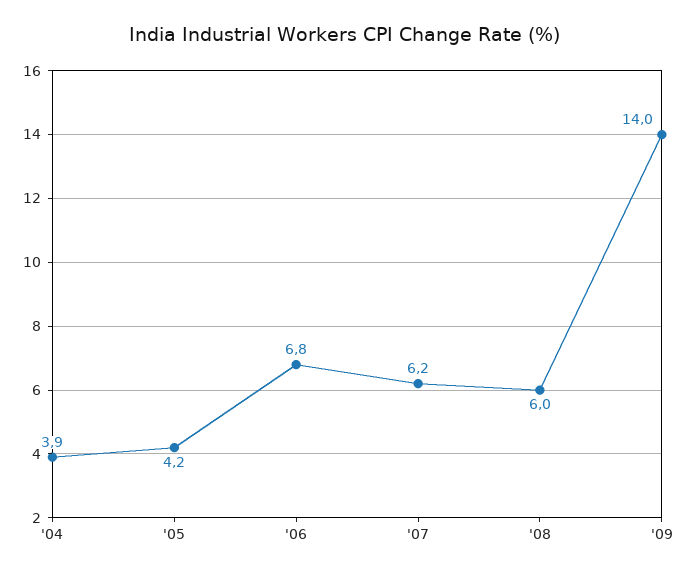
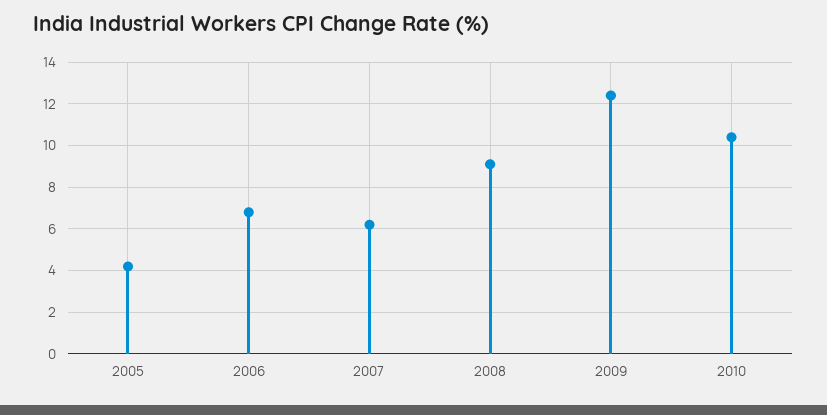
'04: 3.9 -> none
'08: 6 -> 9
'09: 14 -> 12.5
2010: none -> 10.5

